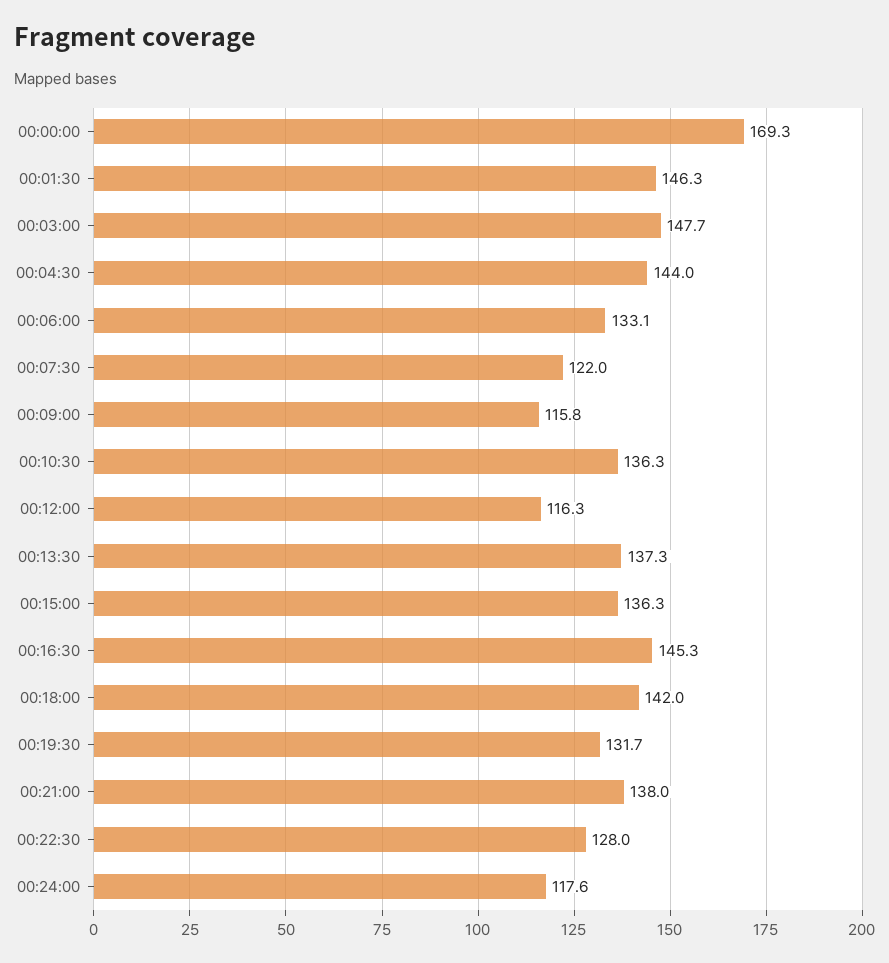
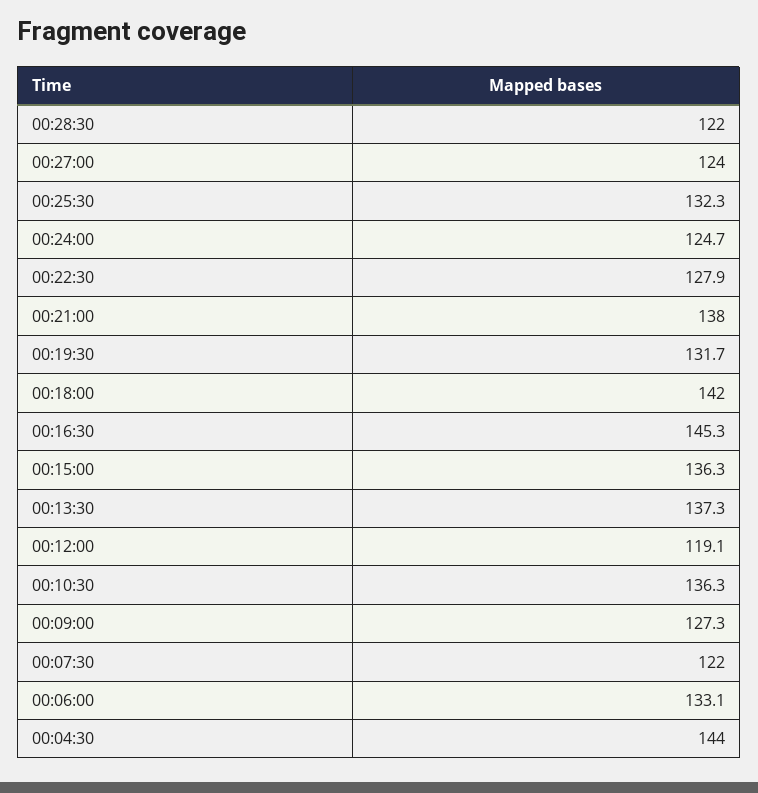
00:00:00: 169.3 -> none
00:01:30: 146.3 -> none
00:03:00: 147.7 -> none
00:09:00: 115.8 -> 127.3
00:12:00: 116.3 -> 119.1
00:22:30: 128 -> 127.9
00:24:00: 117.6 -> 124.7
00:28:30: none -> 122
00:27:00: none -> 124
00:25:30: none -> 132.3

